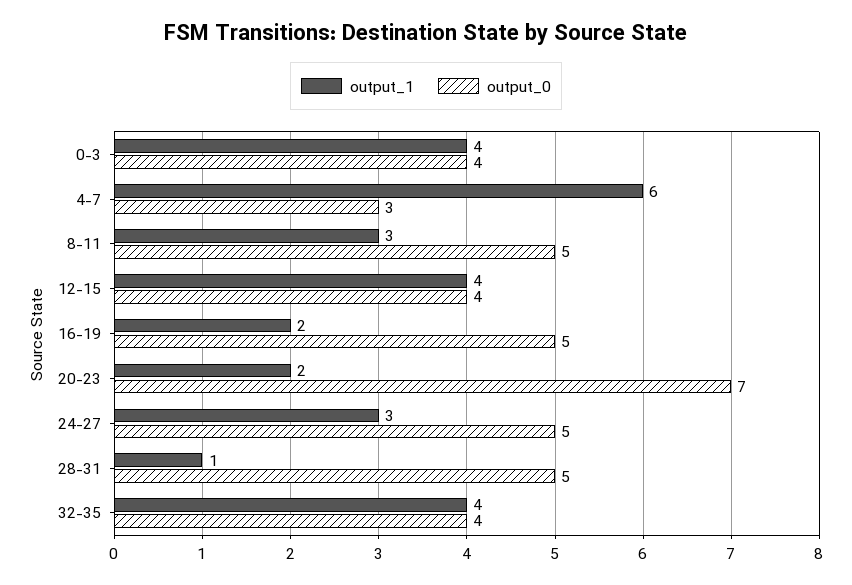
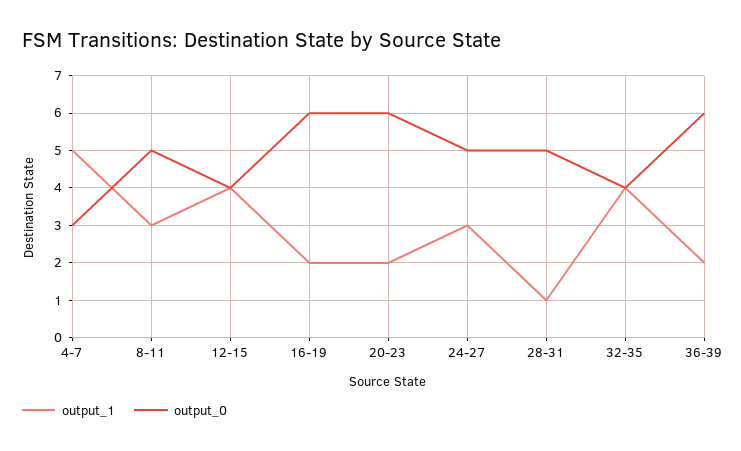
output_1, 0-3: 4 -> none
output_0, 0-3: 4 -> none
output_1, 4-7: 6 -> 5
output_0, 16-19: 5 -> 6
output_0, 20-23: 7 -> 6
output_1, 36-39: none -> 2
output_0, 36-39: none -> 6

